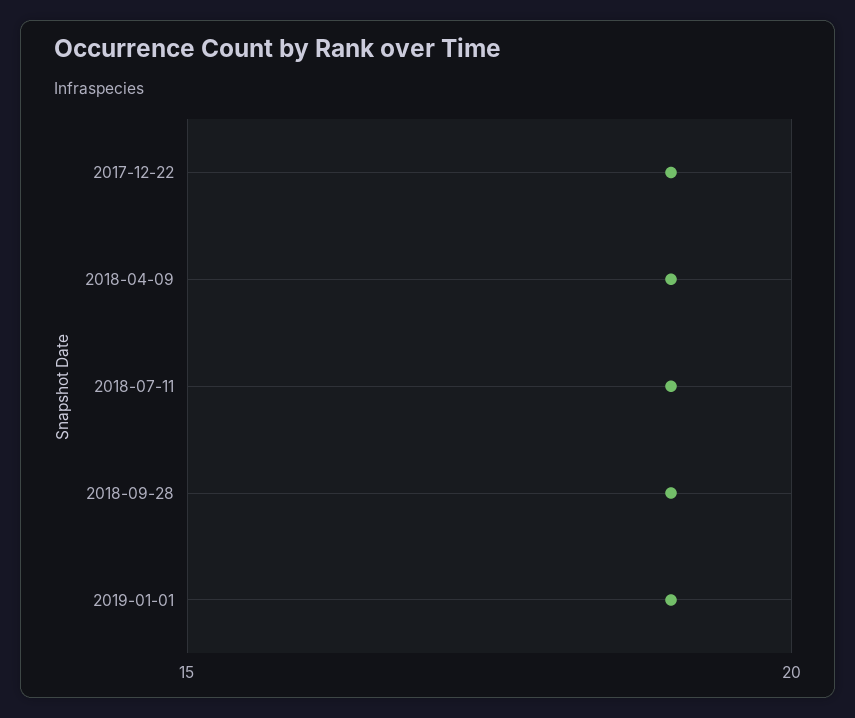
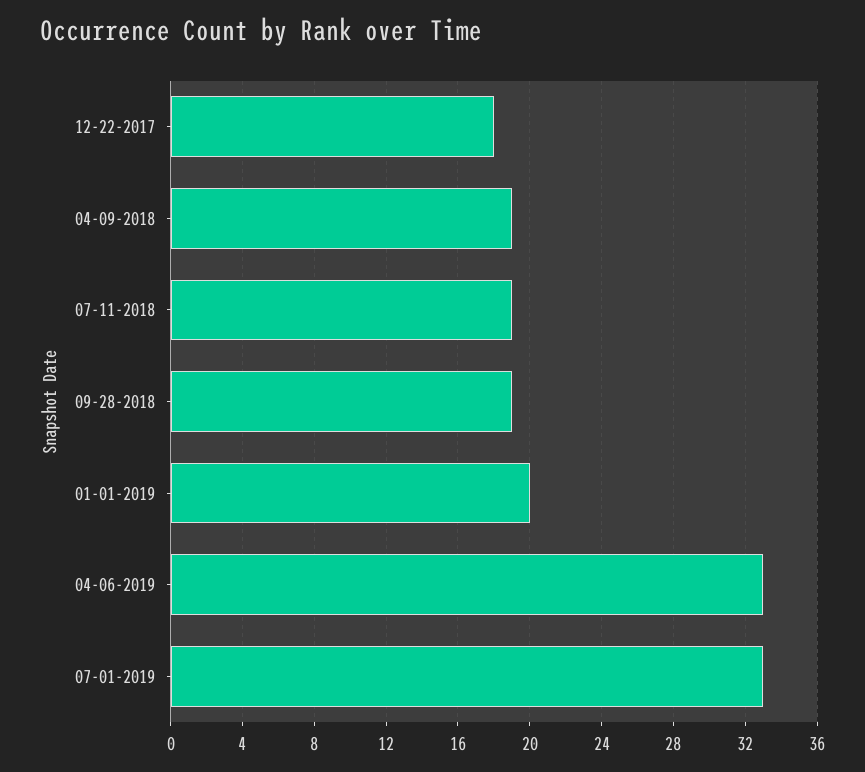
2017-12-22: 19 -> 18
2019-01-01: 19 -> 20
04-06-2019: none -> 33
07-01-2019: none -> 33

